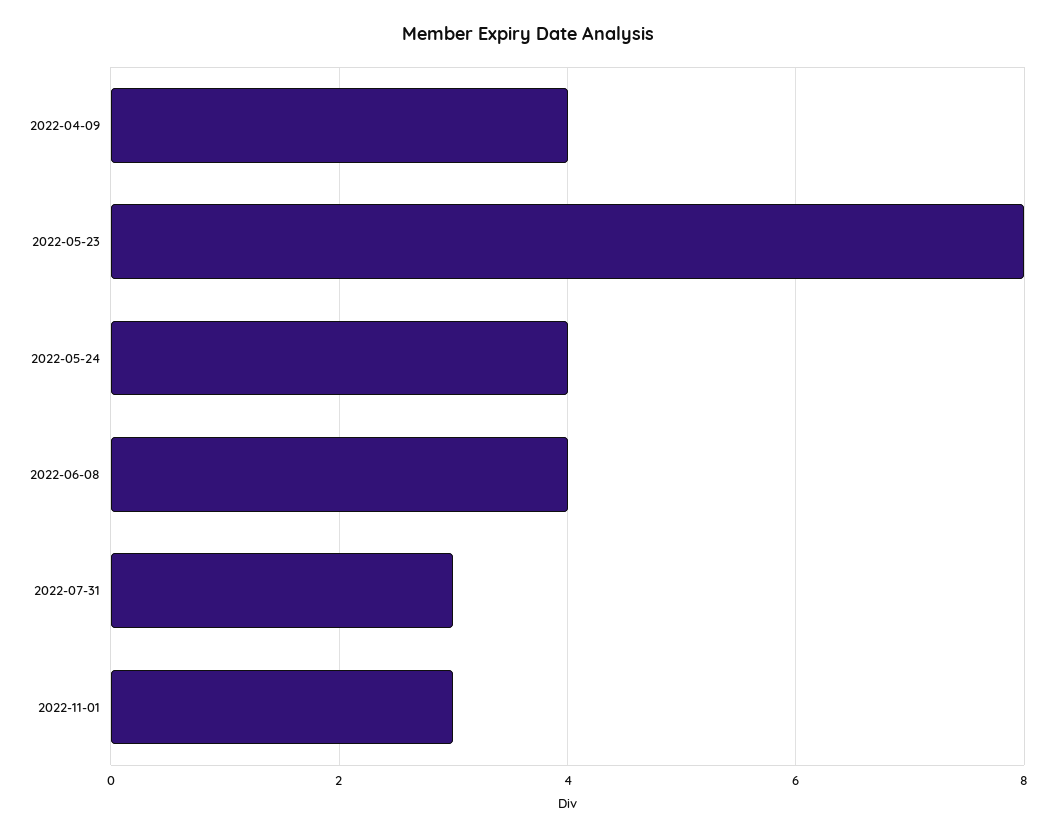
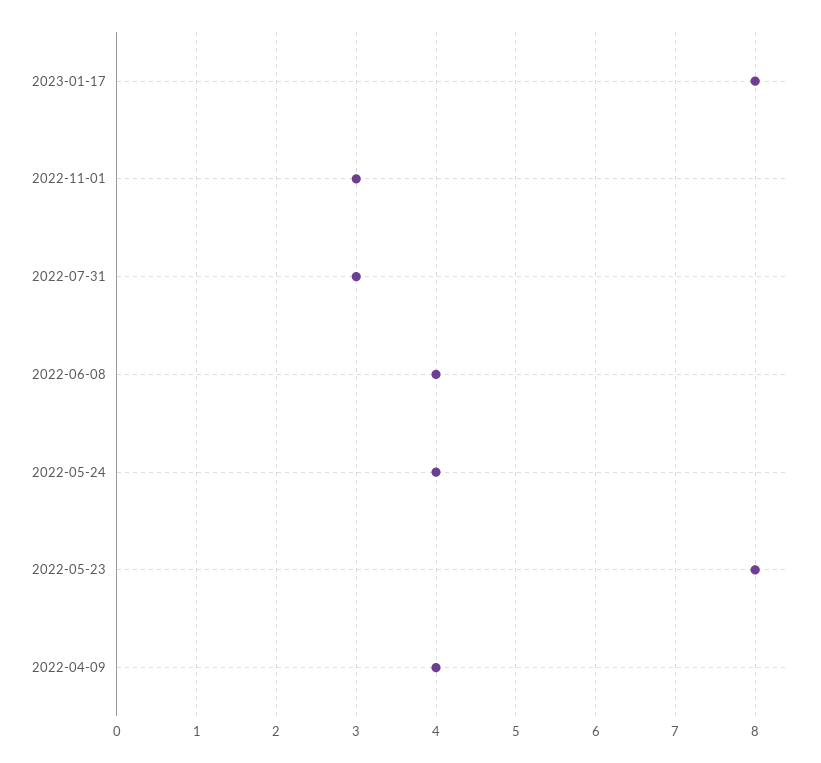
2023-01-17: none -> 8

